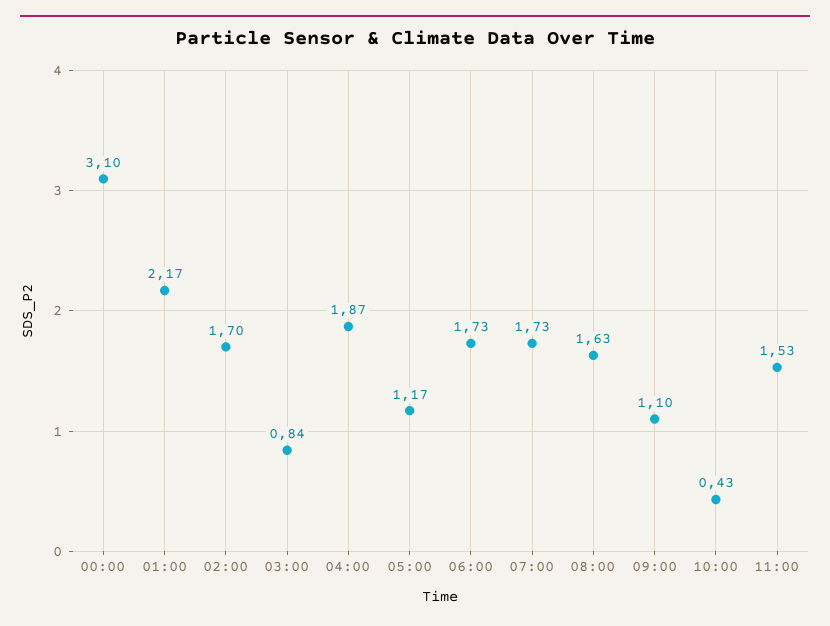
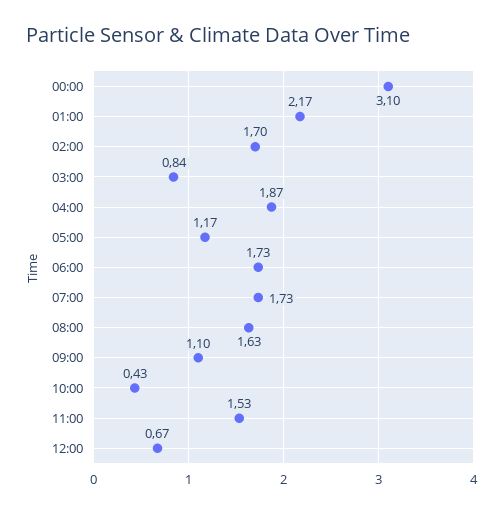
12:00: none -> 0.67

